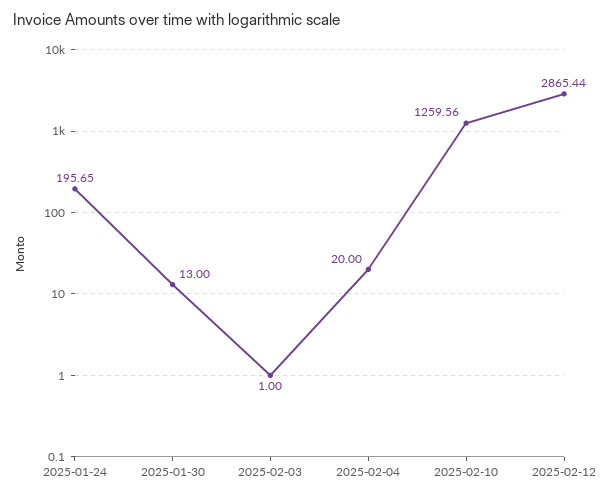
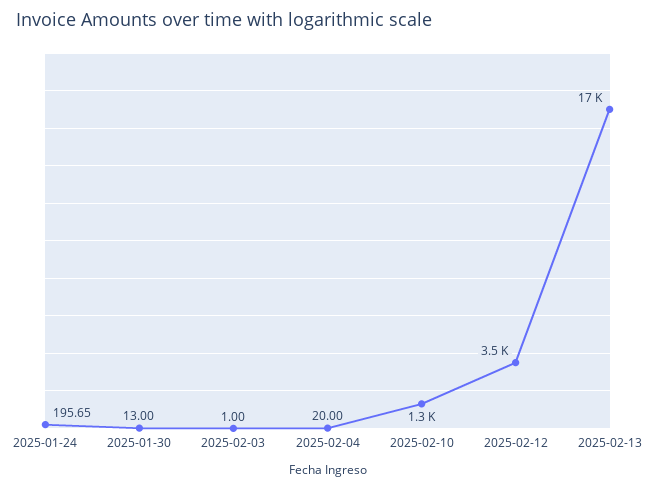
2025-02-12: 2865.44 -> 3500
2025-02-13: none -> 17000

